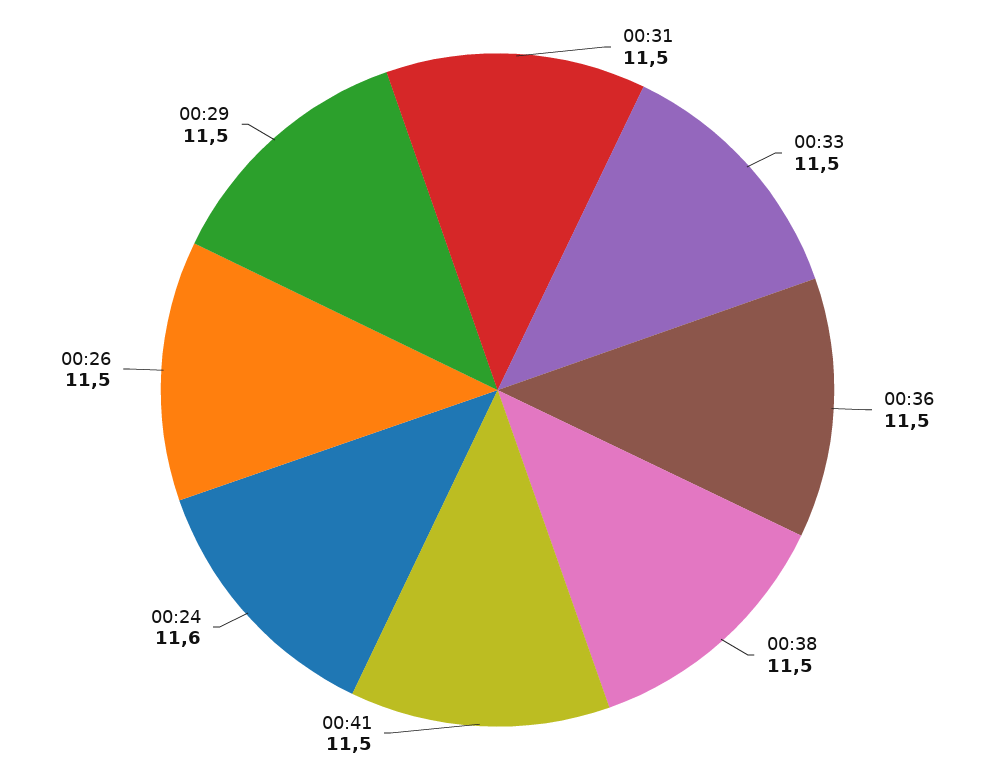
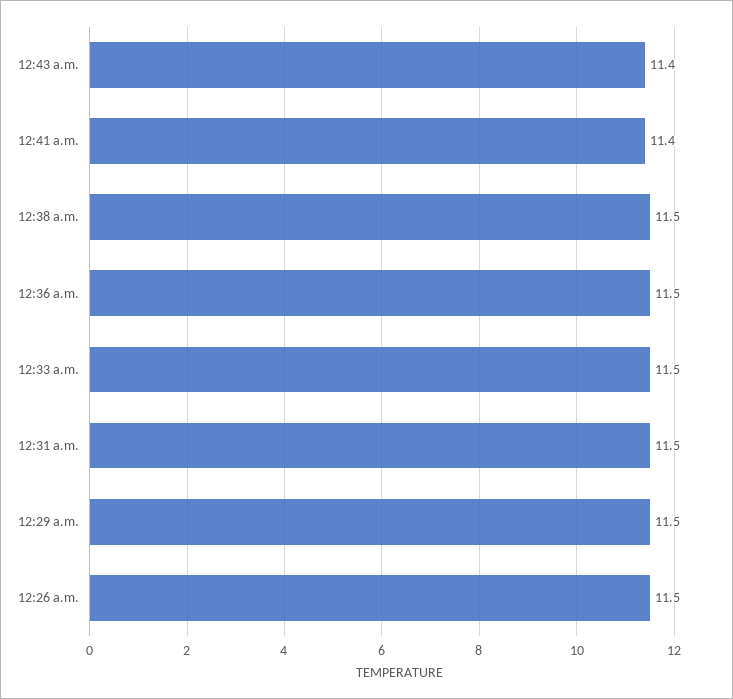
00:41: 11.5 -> 11.4
00:24: 11.6 -> none
12:43 a.m.: none -> 11.4

